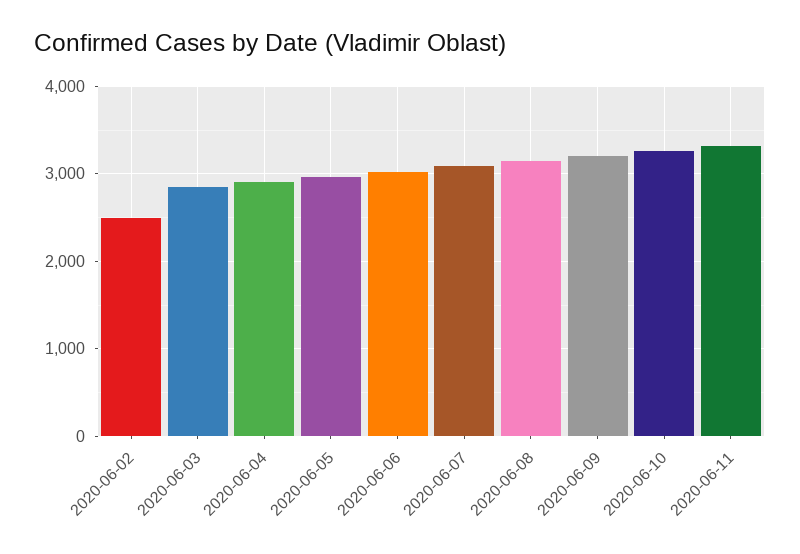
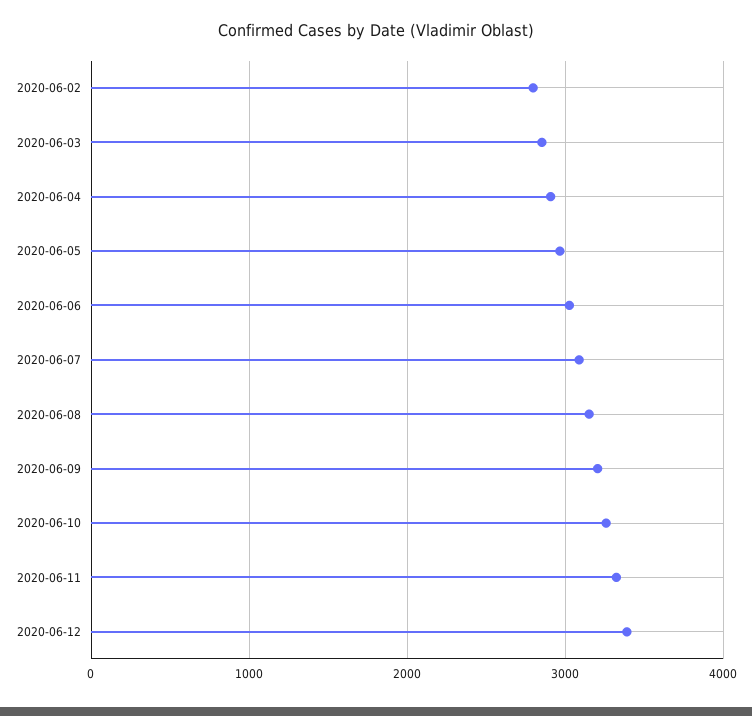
2020-06-02: 2500 -> 2800
2020-06-12: none -> 3400

